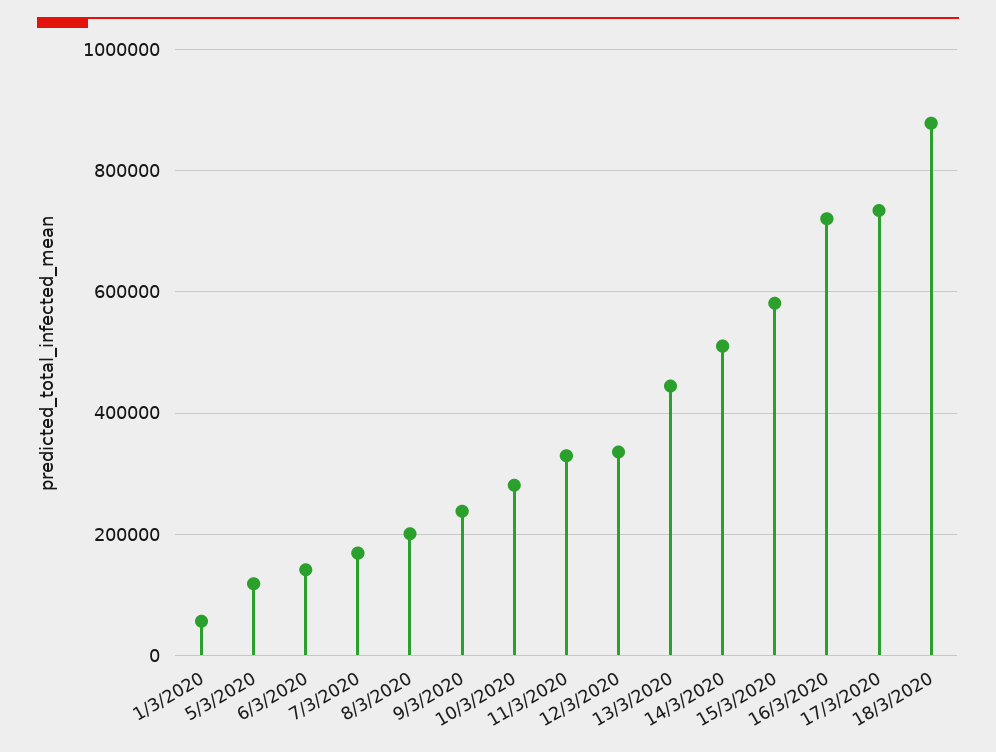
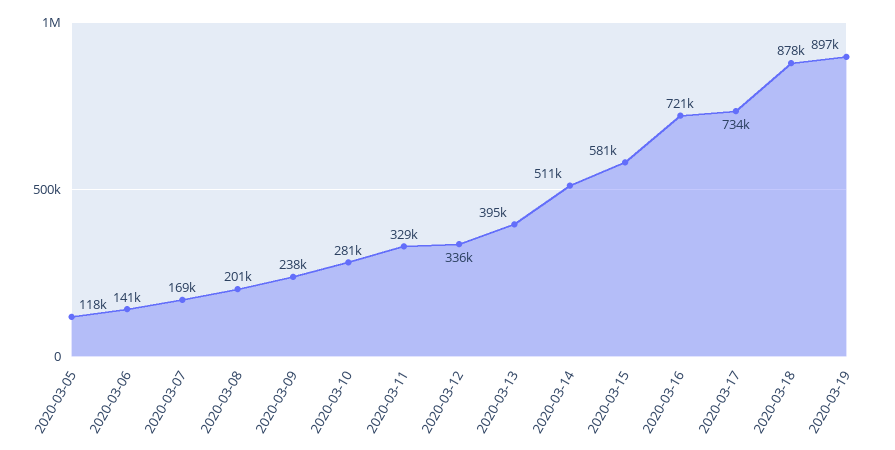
1/3/2020: 60000 -> none
13/3/2020: 440000 -> 395000
2020-03-19: none -> 897000

